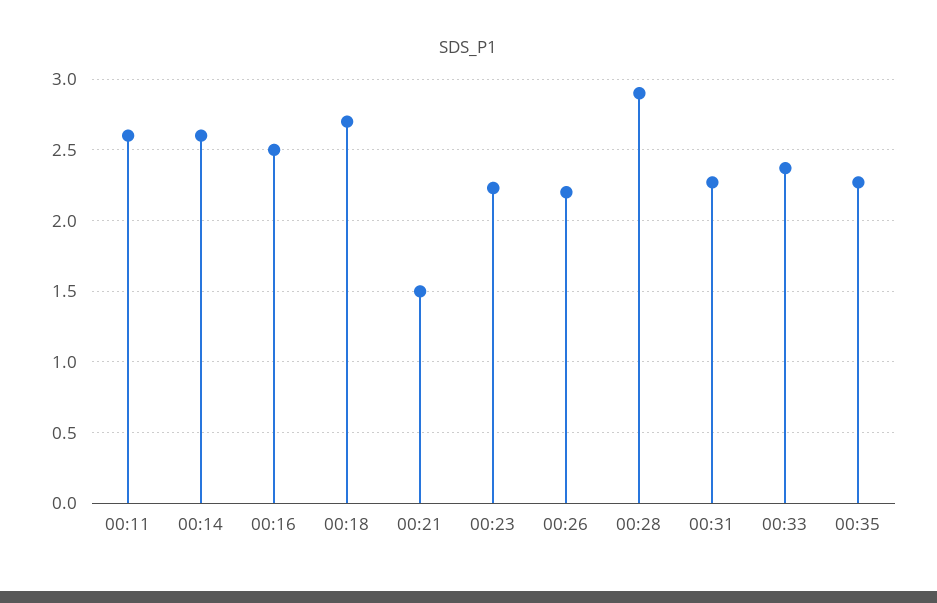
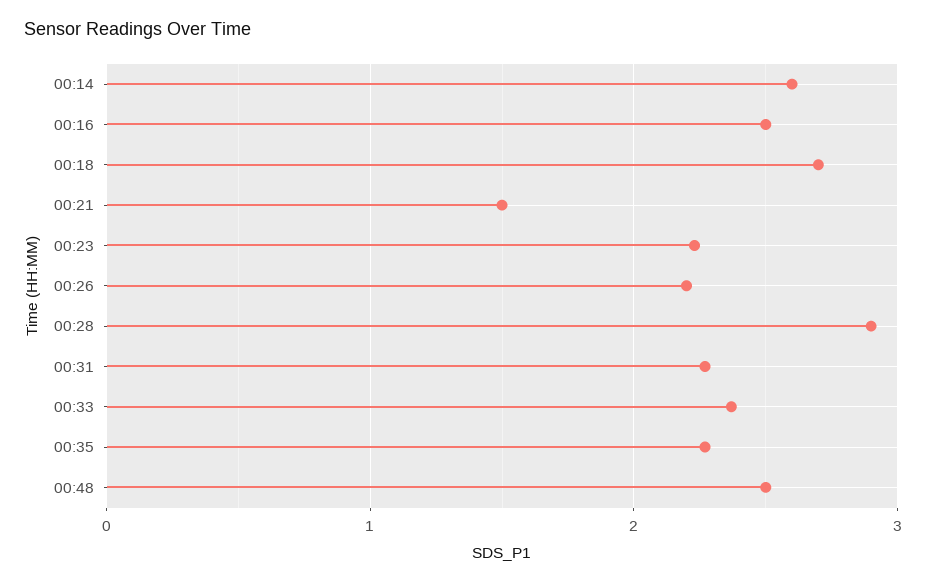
00:11: 2.6 -> none
00:48: none -> 2.5

